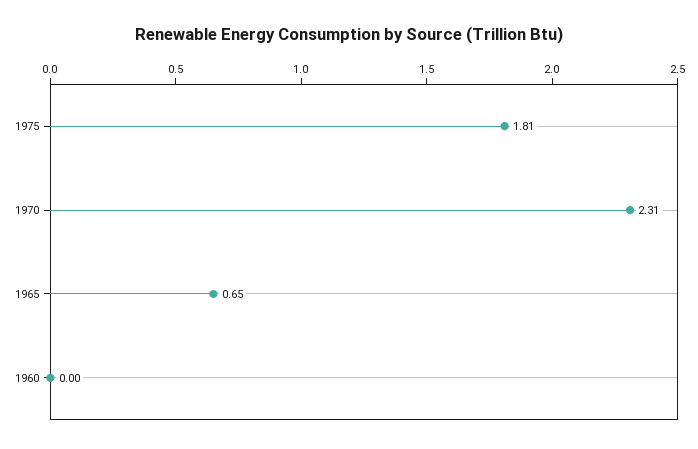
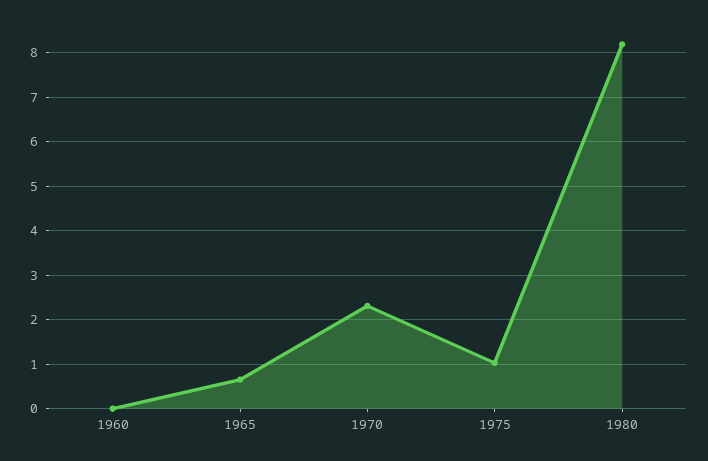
1975: 1.81 -> 1
1980: none -> 8.2

